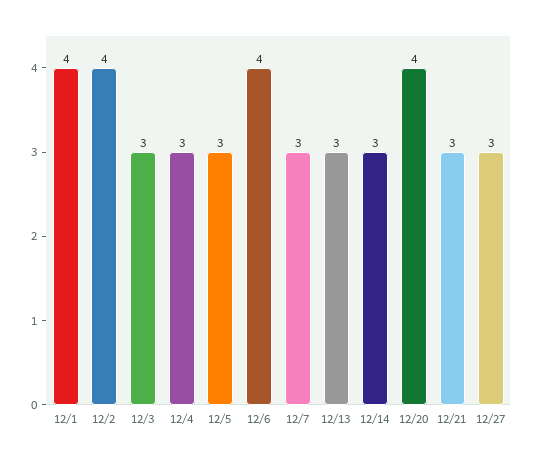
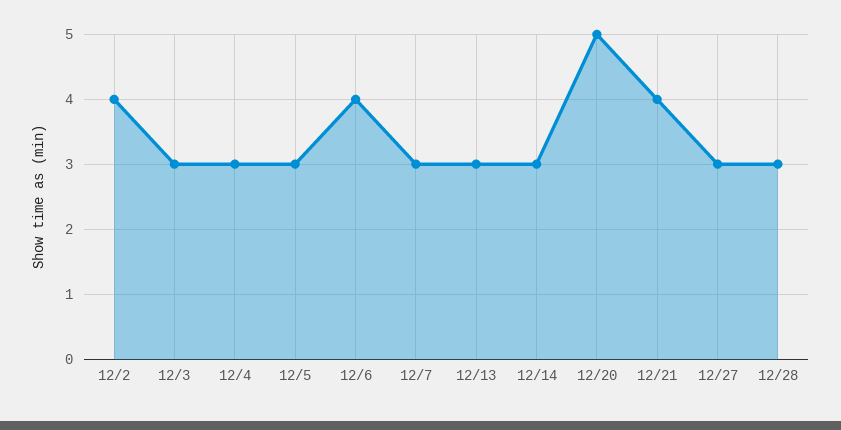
12/1: 4 -> none
12/20: 4 -> 5
12/21: 3 -> 4
12/28: none -> 3

